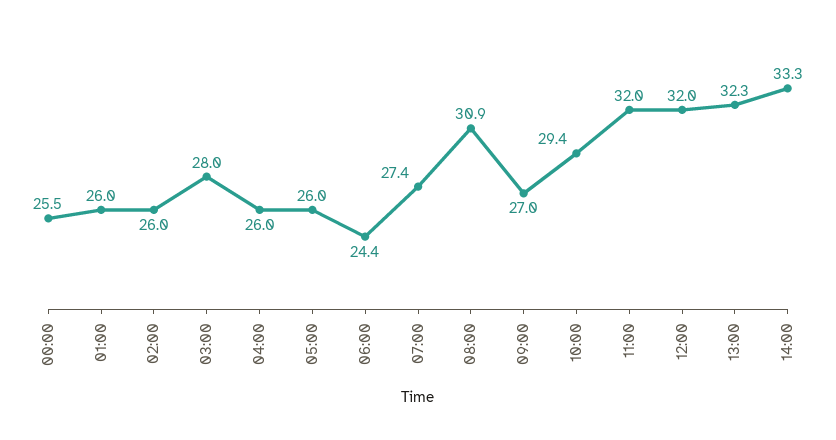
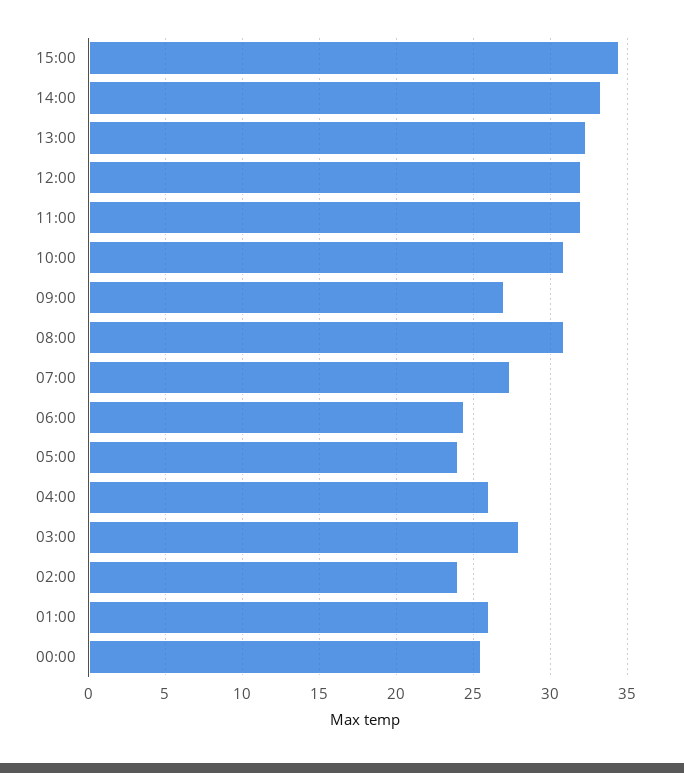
02:00: 26 -> 24
05:00: 26 -> 24
10:00: 29.4 -> 31
15:00: none -> 34.5

